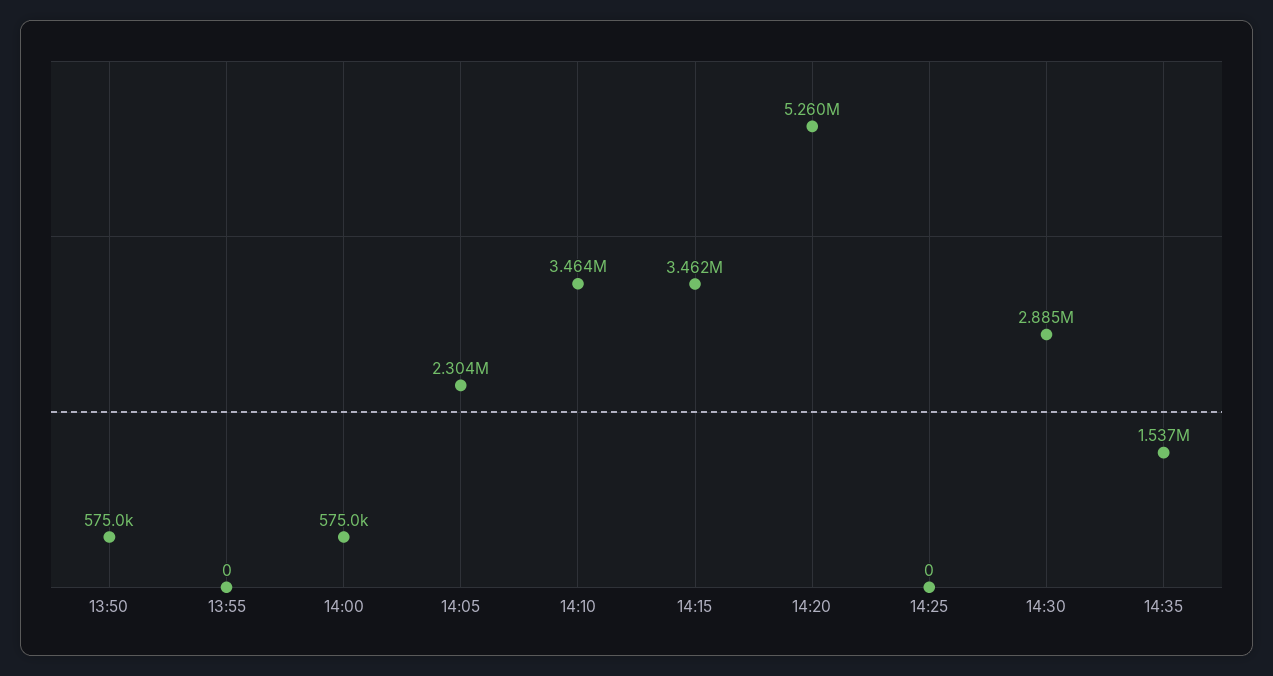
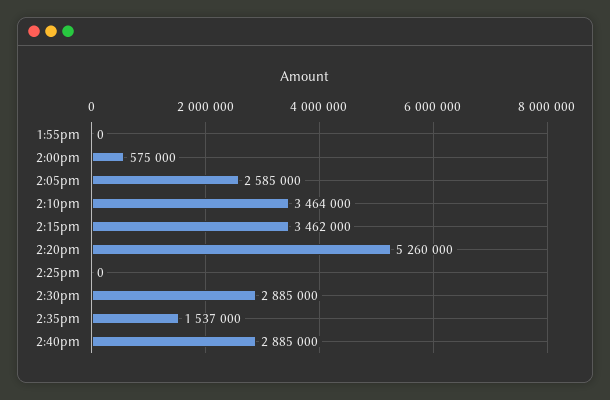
13:50: 575000 -> none
14:05: 2304000 -> 2585000
2:40pm: none -> 2885000

